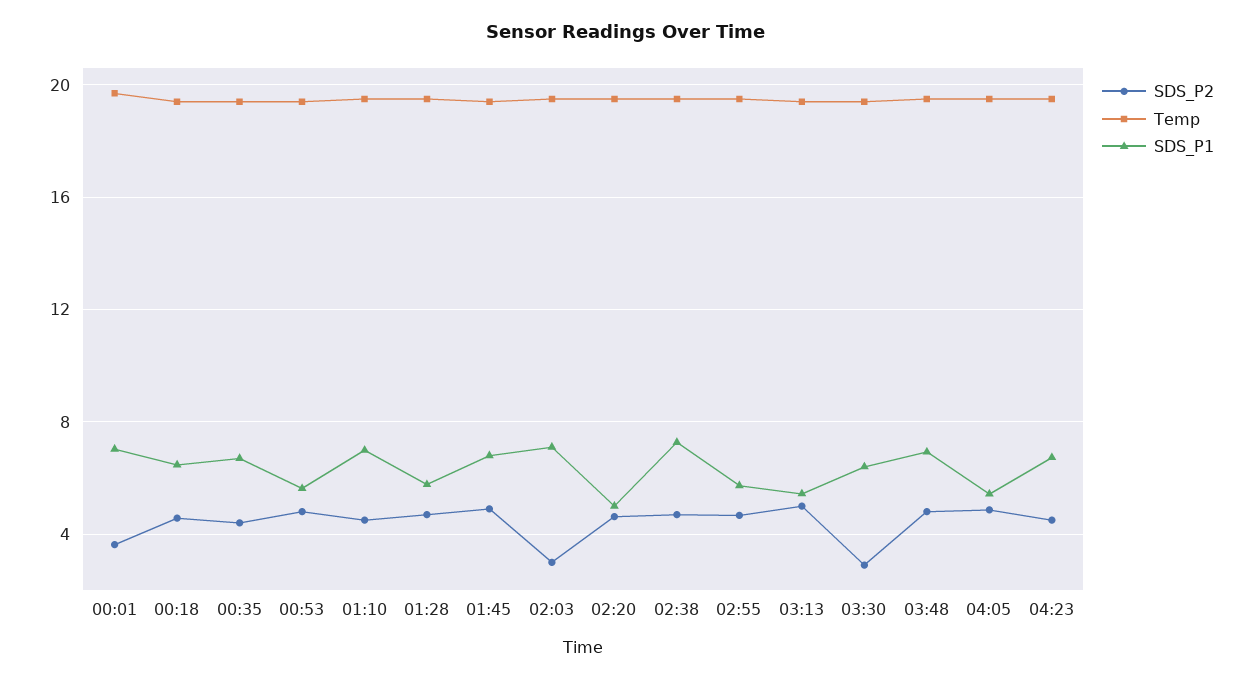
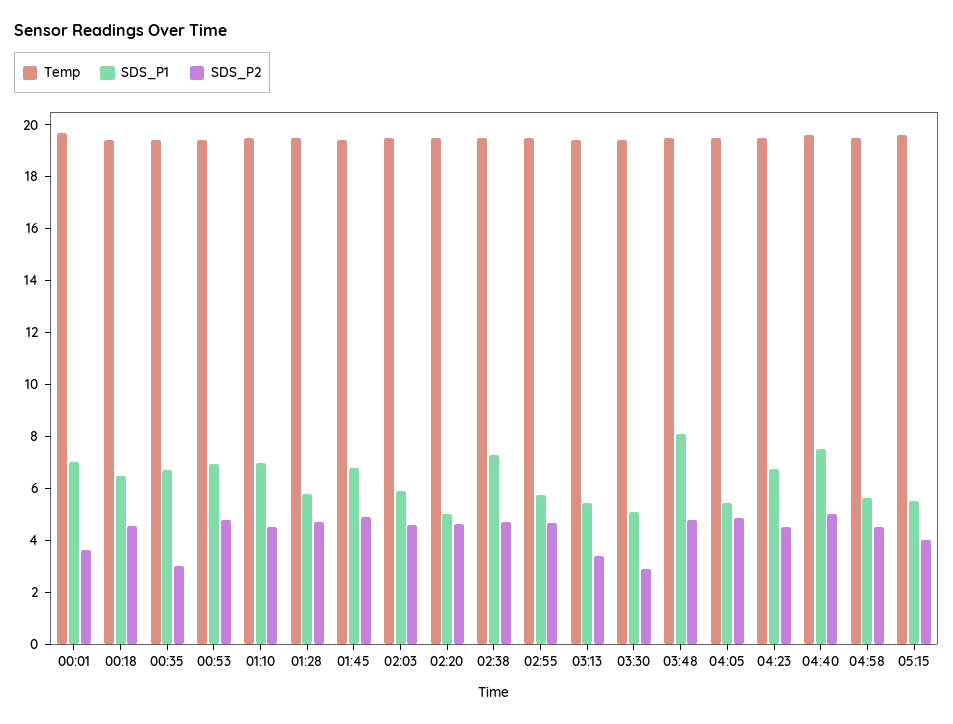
SDS_P2, 00:35: 4.5 -> 3
SDS_P1, 00:53: 5.5 -> 7
SDS_P2, 02:03: 3 -> 4.5
SDS_P1, 02:03: 7 -> 6
SDS_P2, 03:13: 5 -> 3.5
SDS_P1, 03:30: 6.5 -> 5
SDS_P1, 03:48: 7 -> 8
Temp, 04:40: none -> 19.5
SDS_P1, 04:40: none -> 7.5
SDS_P2, 04:40: none -> 5
Temp, 04:58: none -> 19.5
SDS_P1, 04:58: none -> 5.5
SDS_P2, 04:58: none -> 4.5
Temp, 05:15: none -> 19.5
SDS_P1, 05:15: none -> 5.5
SDS_P2, 05:15: none -> 4

